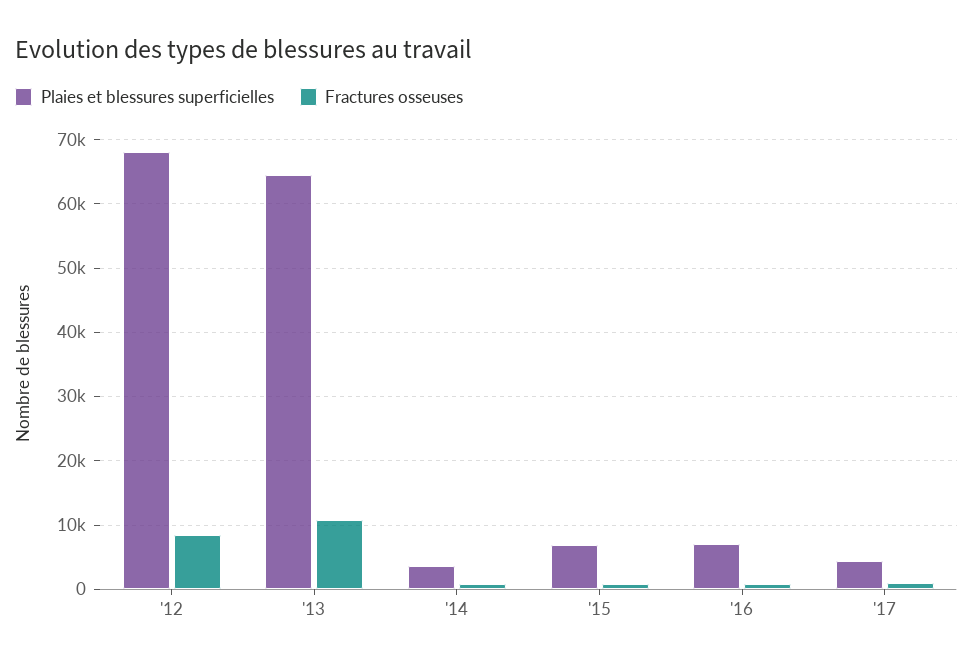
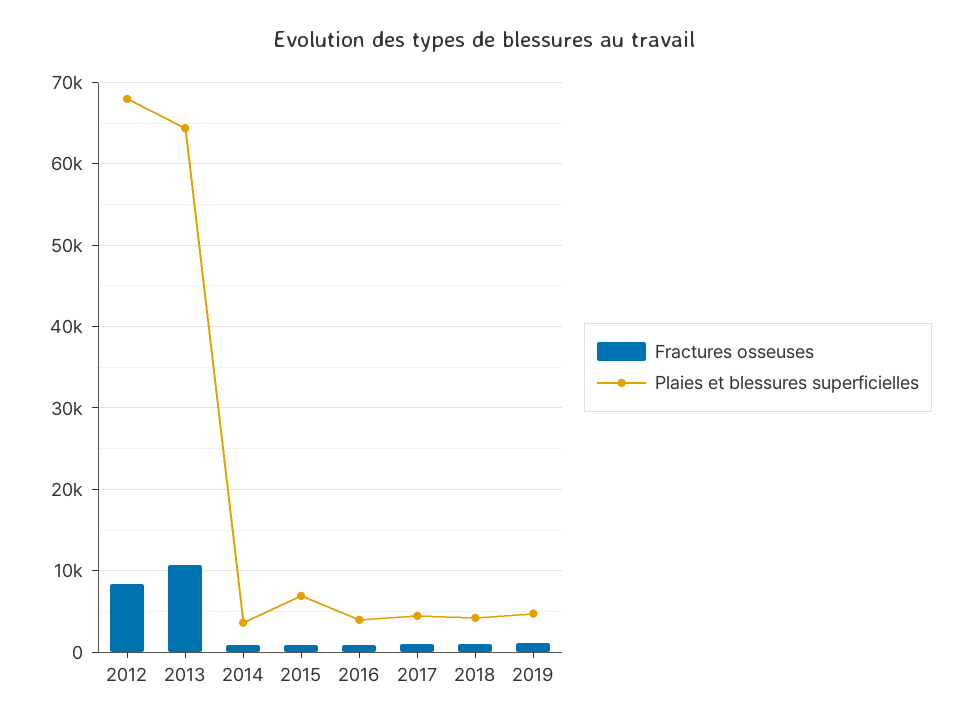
Plaies et blessures superficielles, '16: 7000 -> 4000
Fractures osseuses, 2018: none -> 1000
Plaies et blessures superficielles, 2018: none -> 4000
Fractures osseuses, 2019: none -> 1000
Plaies et blessures superficielles, 2019: none -> 5000

